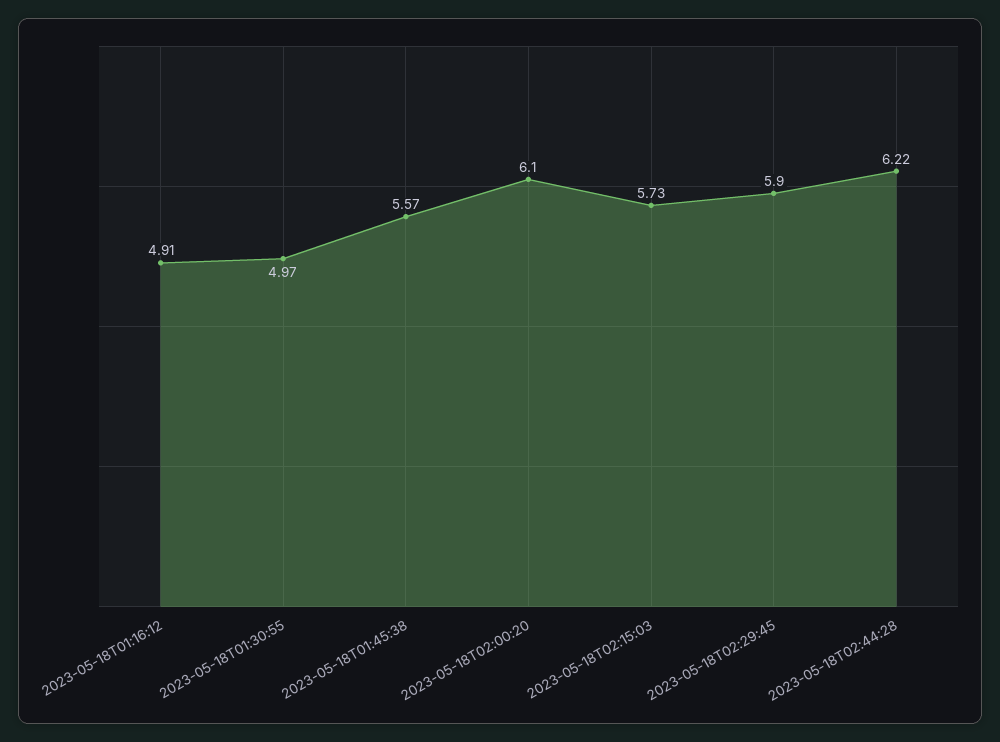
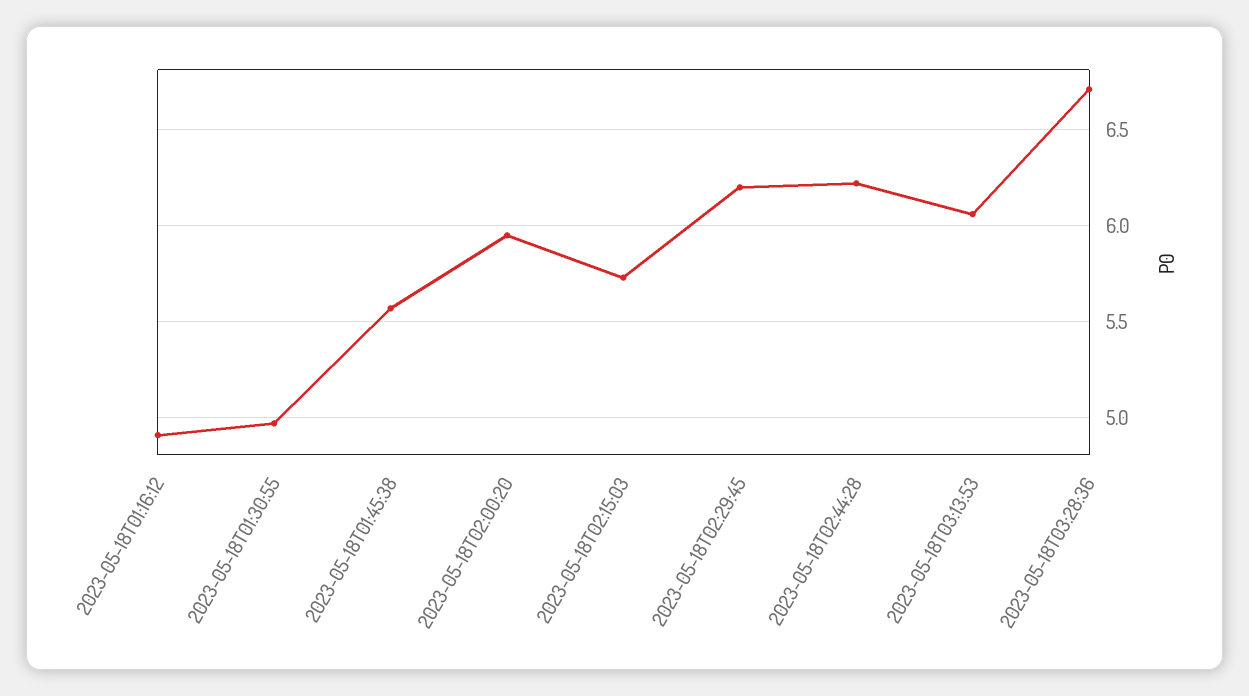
2023-05-18T02:00:20: 6.1 -> 5.95
2023-05-18T02:29:45: 5.9 -> 6.2
2023-05-18T03:13:53: none -> 6.05
2023-05-18T03:28:36: none -> 6.7

